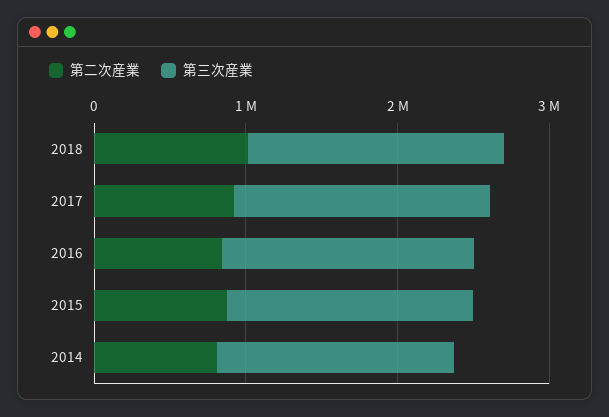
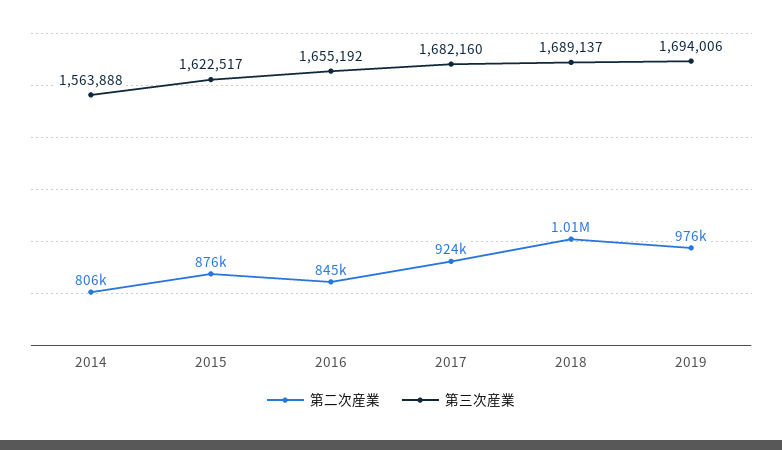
第二次産業, 2019: none -> 976000
第三次産業, 2019: none -> 1694006

